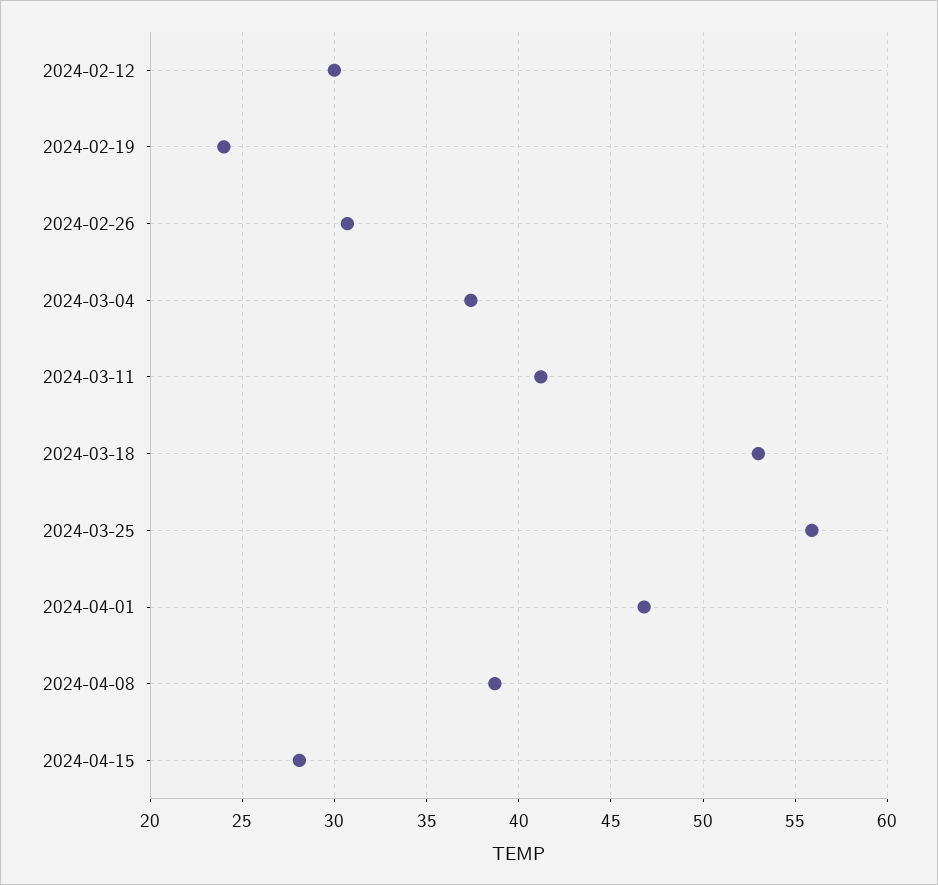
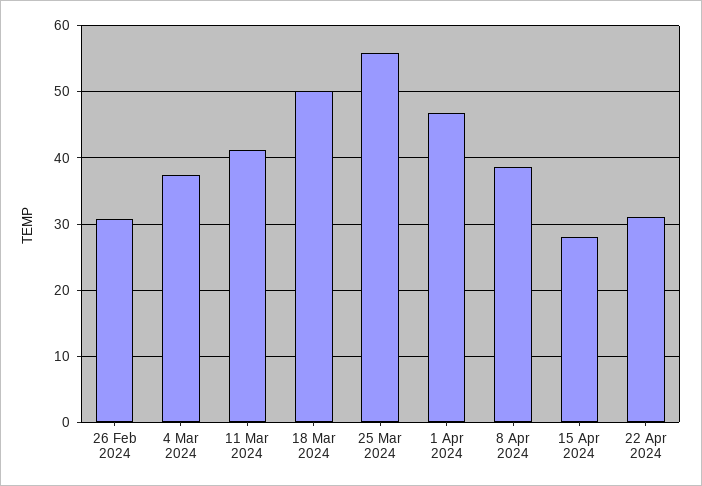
2024-02-12: 30 -> none
2024-02-19: 24 -> none
2024-03-18: 53 -> 50
22 Apr 2024: none -> 31

